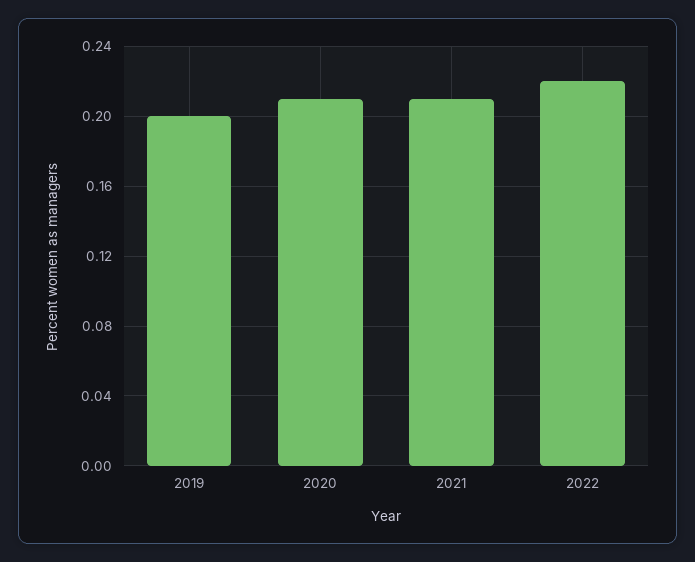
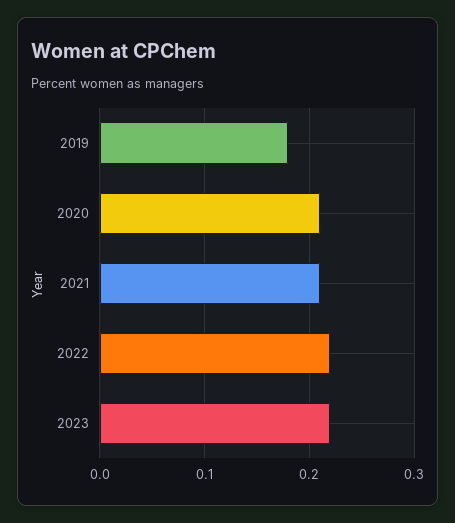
2019: 0.2 -> 0.18
2023: none -> 0.22

